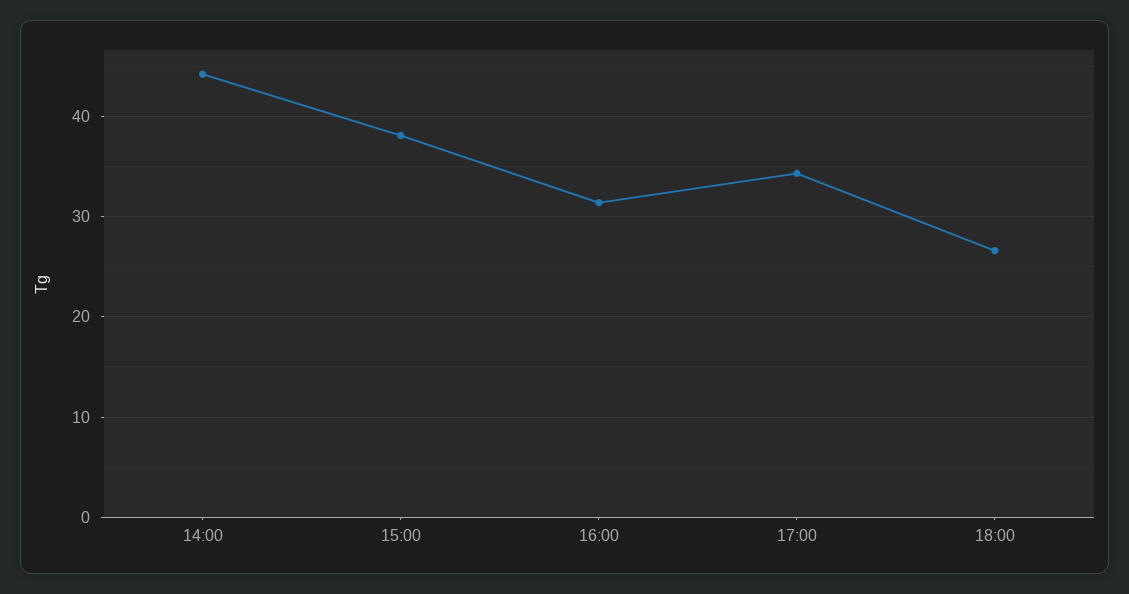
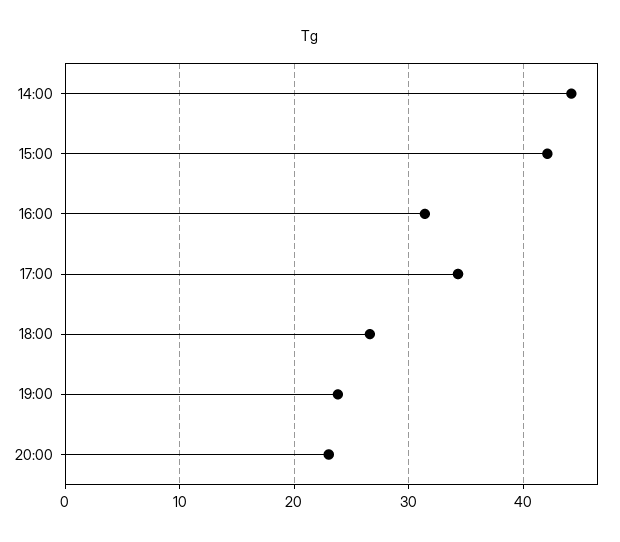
15:00: 38 -> 42
19:00: none -> 24
20:00: none -> 23

